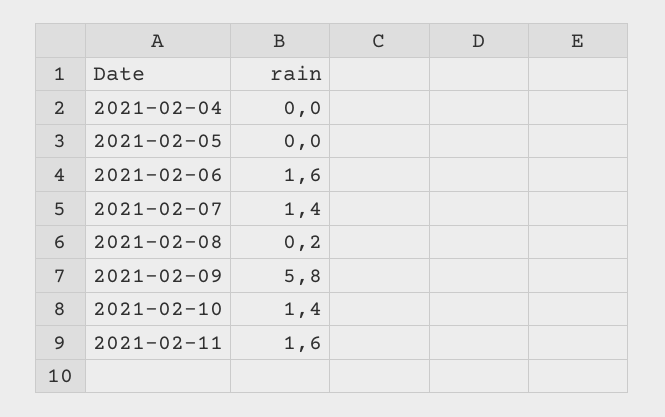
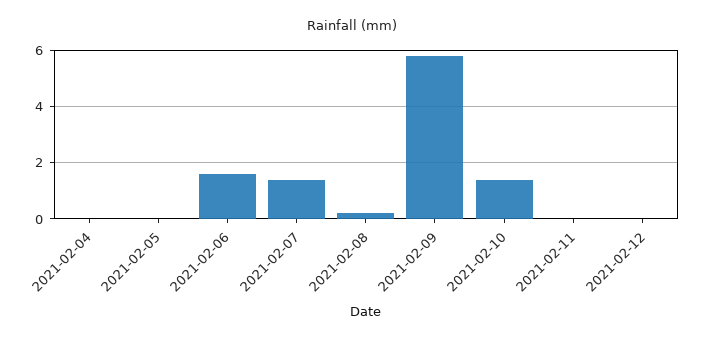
2021-02-11: 1.6 -> 0
2021-02-12: none -> 0

